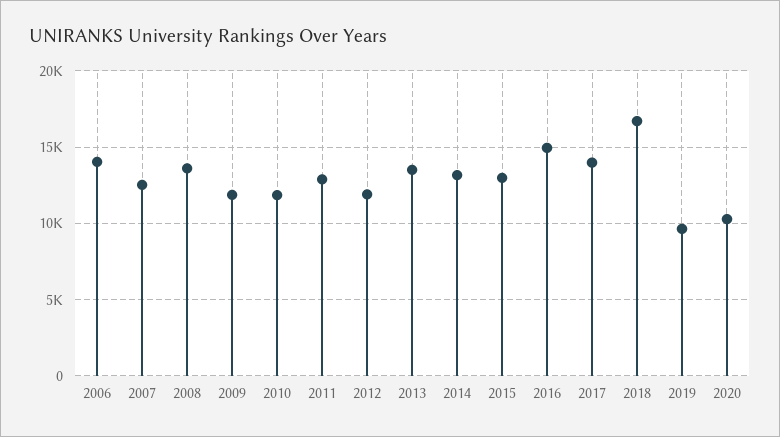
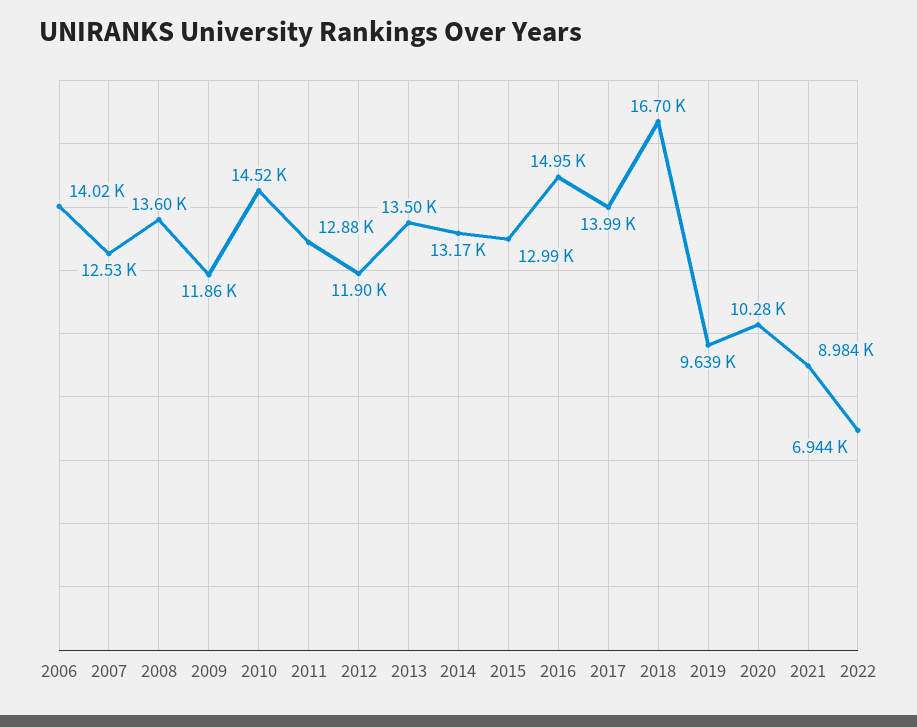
2010: 12000 -> 14520
2021: none -> 8984
2022: none -> 6944

